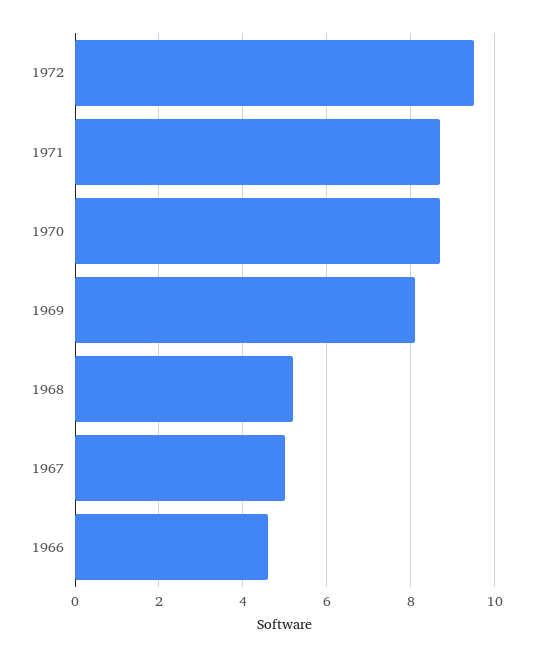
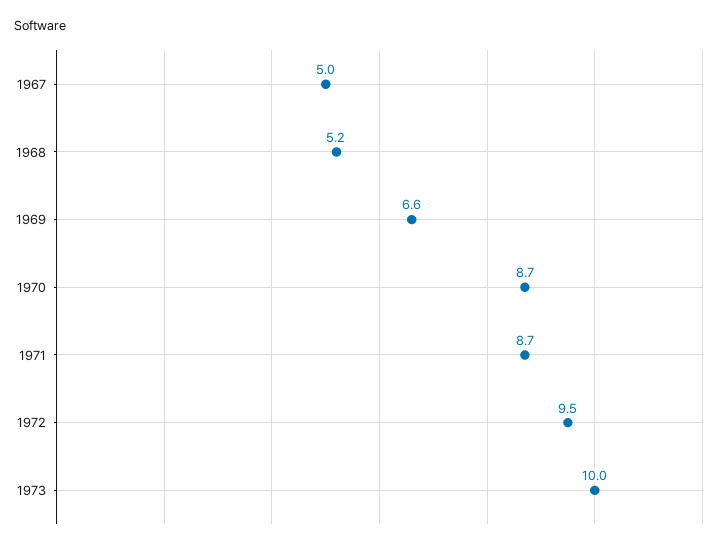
1969: 8 -> 6.6
1966: 4.5 -> none
1973: none -> 10

